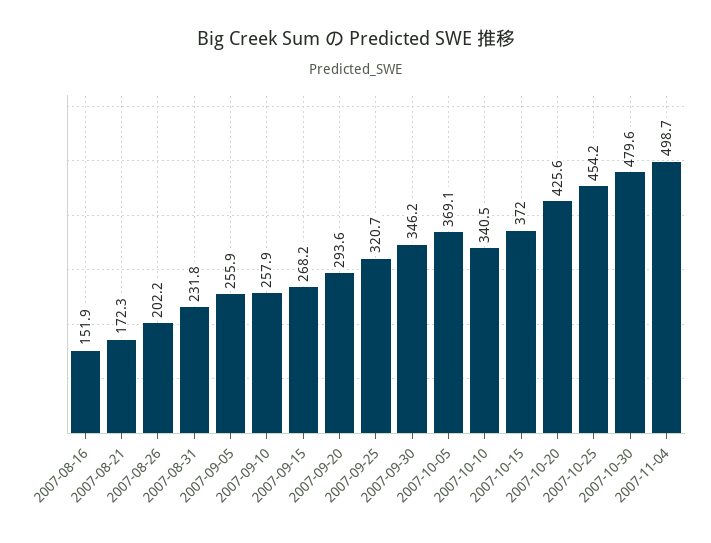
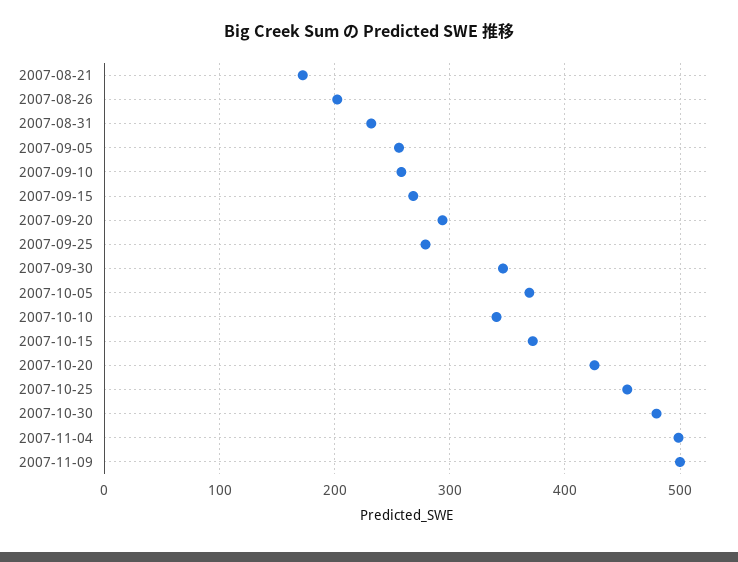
2007-08-16: 151.9 -> none
2007-09-25: 320.7 -> 280
2007-11-09: none -> 500

